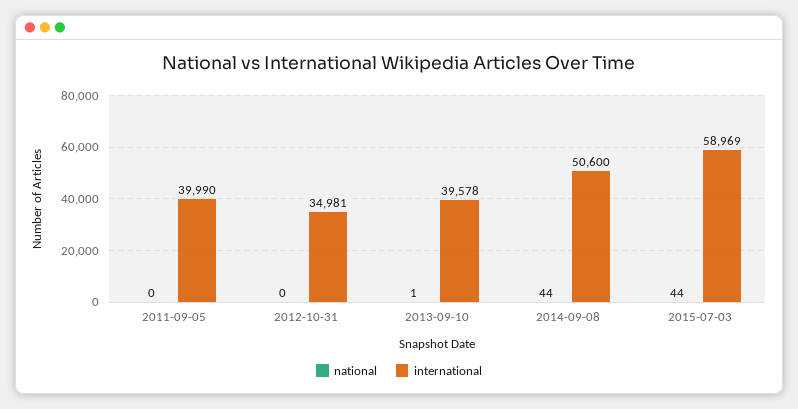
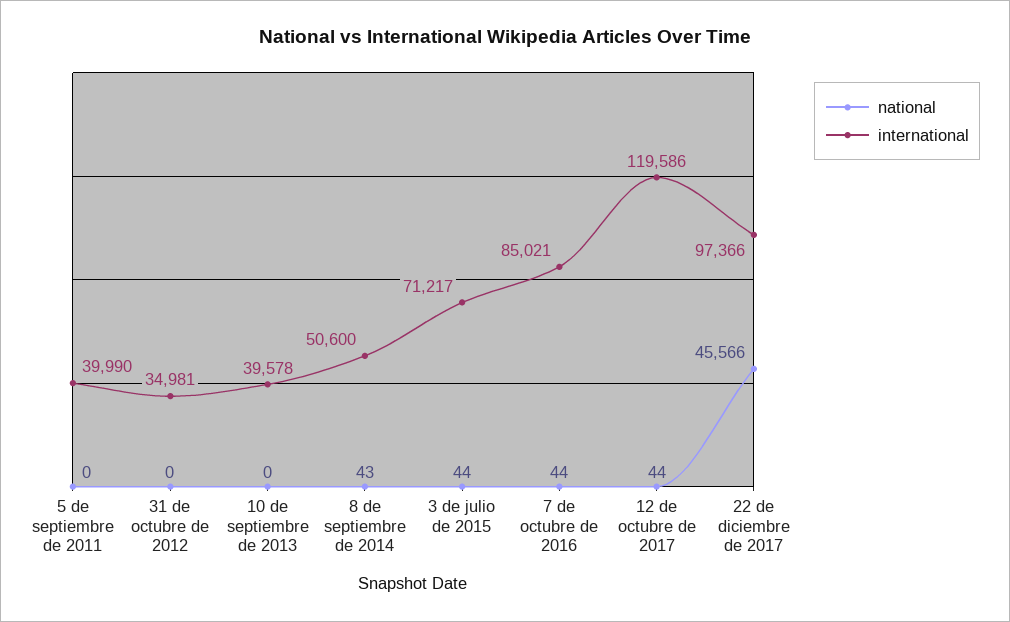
national, 2013-09-10: 1 -> 0
national, 2014-09-08: 44 -> 43
international, 2015-07-03: 58969 -> 71217
national, 7 de octubre de 2016: none -> 44
international, 7 de octubre de 2016: none -> 85021
national, 12 de octubre de 2017: none -> 44
international, 12 de octubre de 2017: none -> 119586
national, 22 de diciembre de 2017: none -> 45566
international, 22 de diciembre de 2017: none -> 97366

